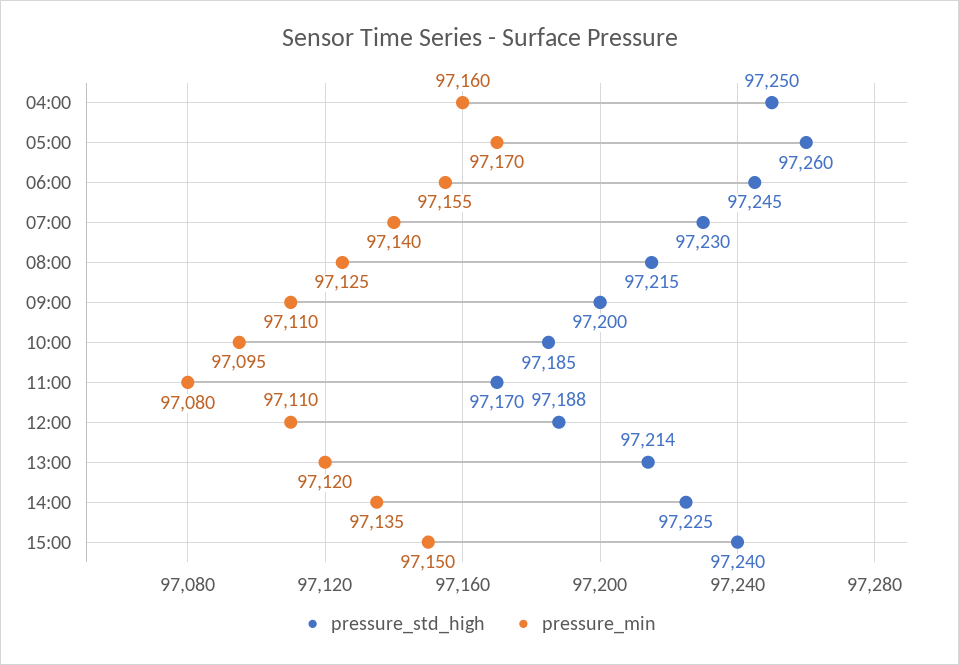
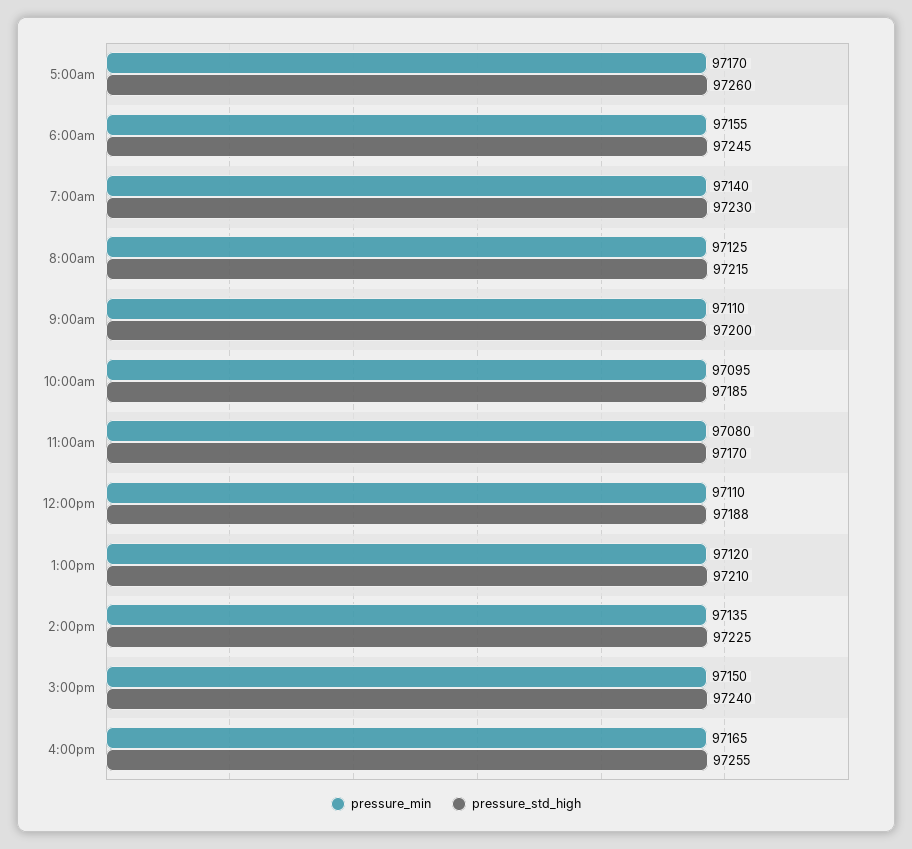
pressure_std_high, 04:00: 97250 -> none
pressure_min, 04:00: 97160 -> none
pressure_std_high, 13:00: 97214 -> 97210
pressure_min, 4:00pm: none -> 97165
pressure_std_high, 4:00pm: none -> 97255

